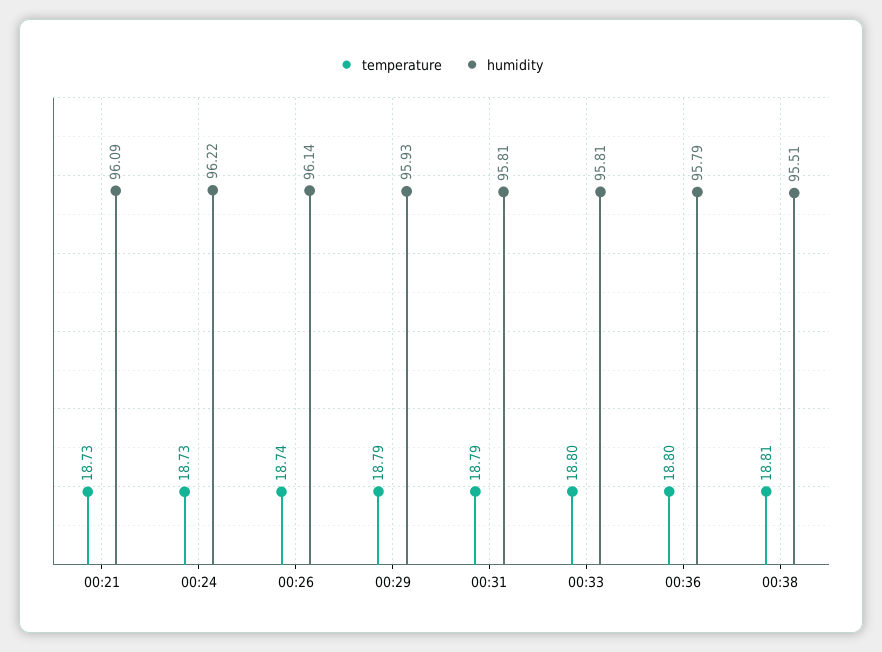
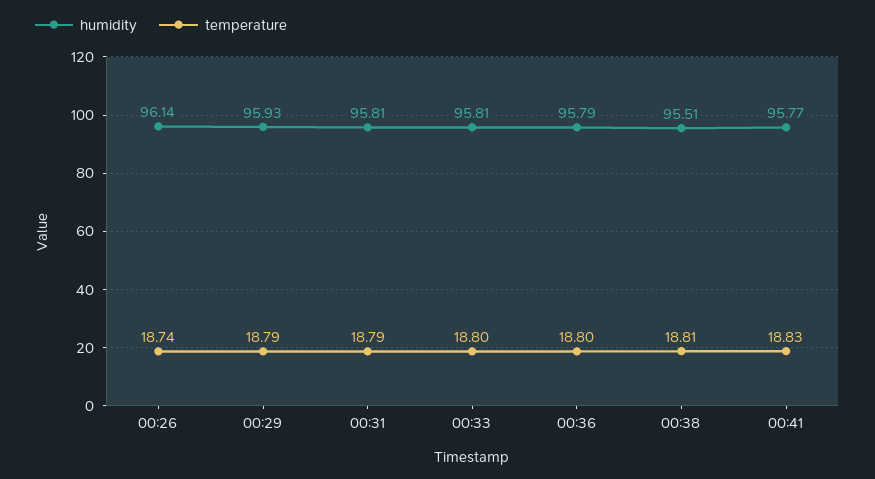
temperature, 00:21: 18.73 -> none
humidity, 00:21: 96.09 -> none
temperature, 00:24: 18.73 -> none
humidity, 00:24: 96.22 -> none
humidity, 00:41: none -> 95.77
temperature, 00:41: none -> 18.83

